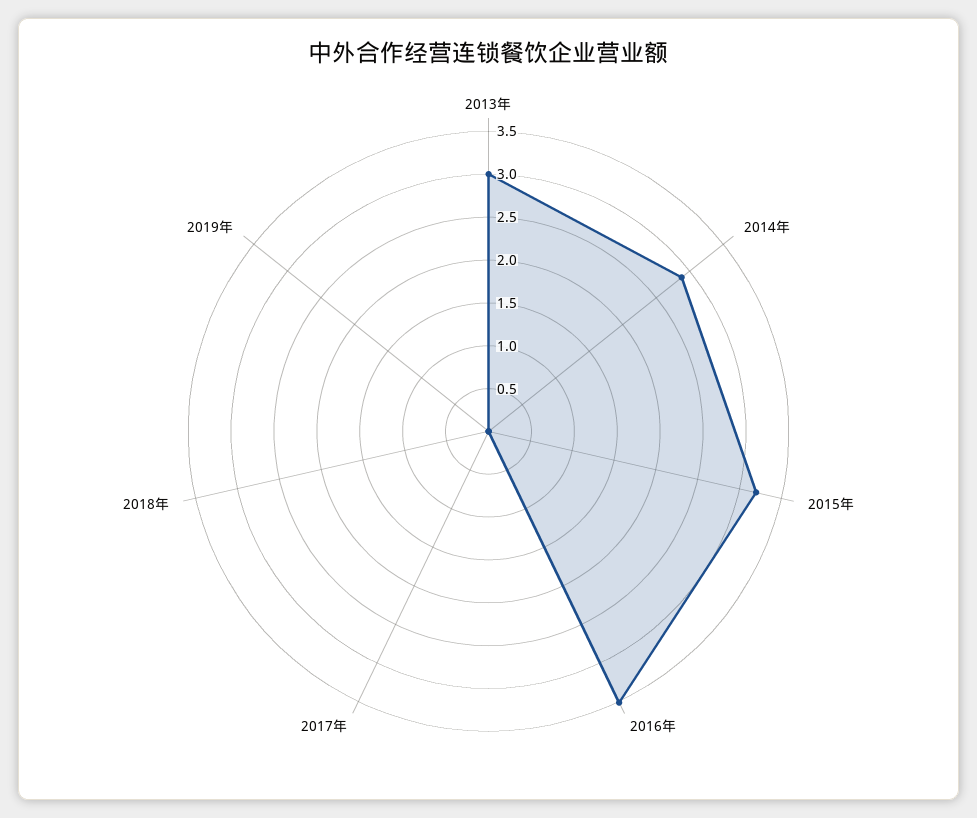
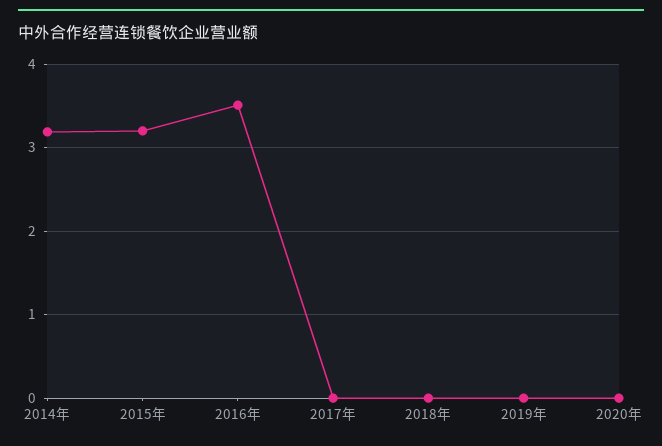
2013年: 3 -> none
2014年: 2.9 -> 3.2
2020年: none -> 0

